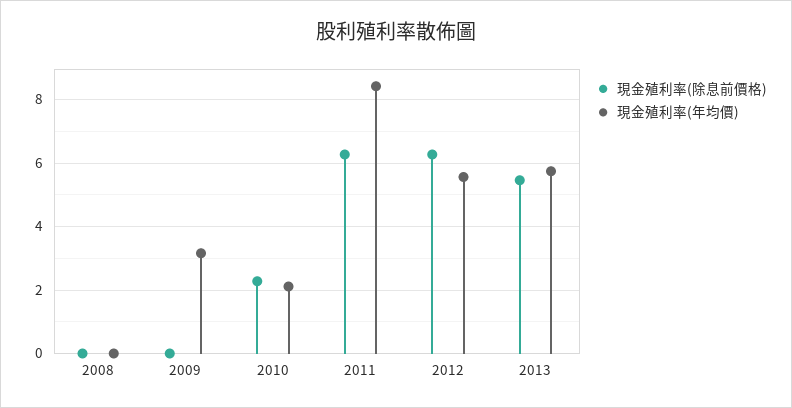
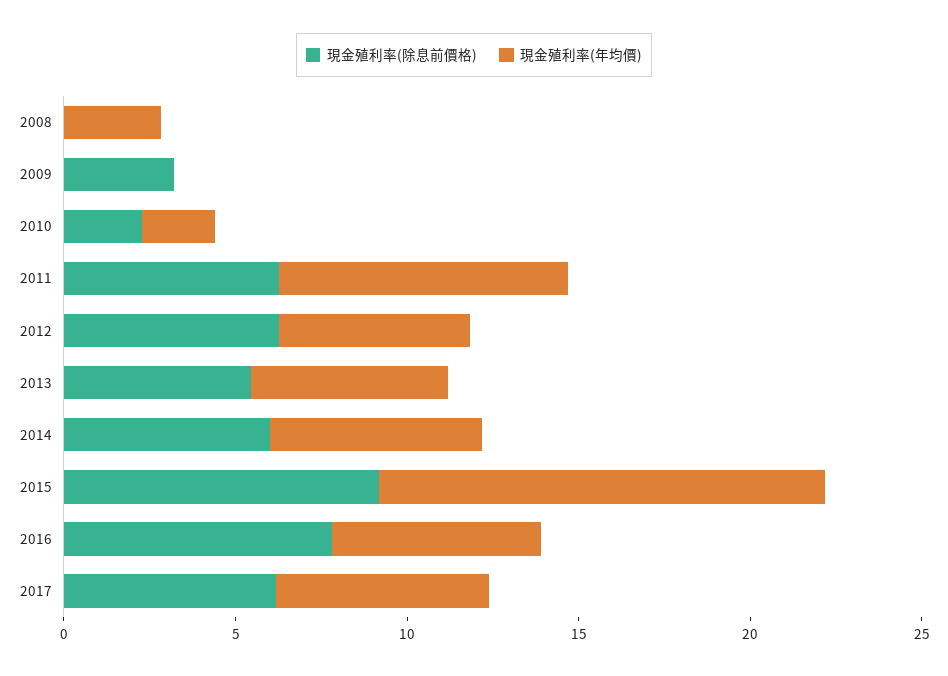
現金殖利率(年均價), 2008: 0 -> 3
現金殖利率(除息前價格), 2009: 0 -> 3
現金殖利率(年均價), 2009: 3.2 -> 0
現金殖利率(除息前價格), 2014: none -> 6
現金殖利率(年均價), 2014: none -> 6
現金殖利率(除息前價格), 2015: none -> 9
現金殖利率(年均價), 2015: none -> 13
現金殖利率(除息前價格), 2016: none -> 8
現金殖利率(年均價), 2016: none -> 6
現金殖利率(除息前價格), 2017: none -> 6
現金殖利率(年均價), 2017: none -> 6

